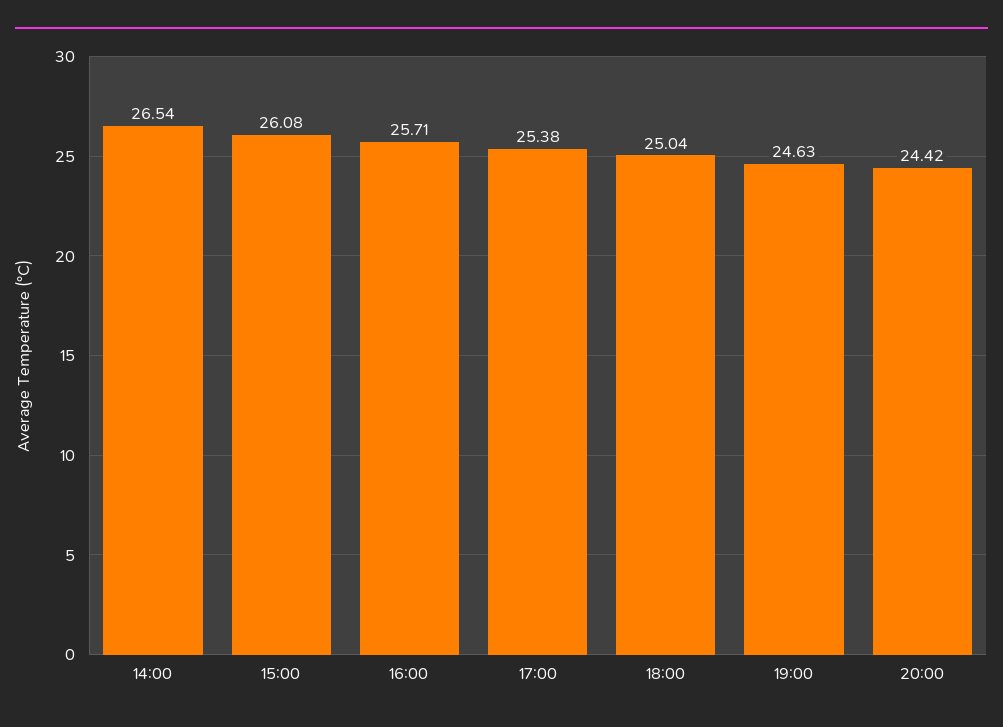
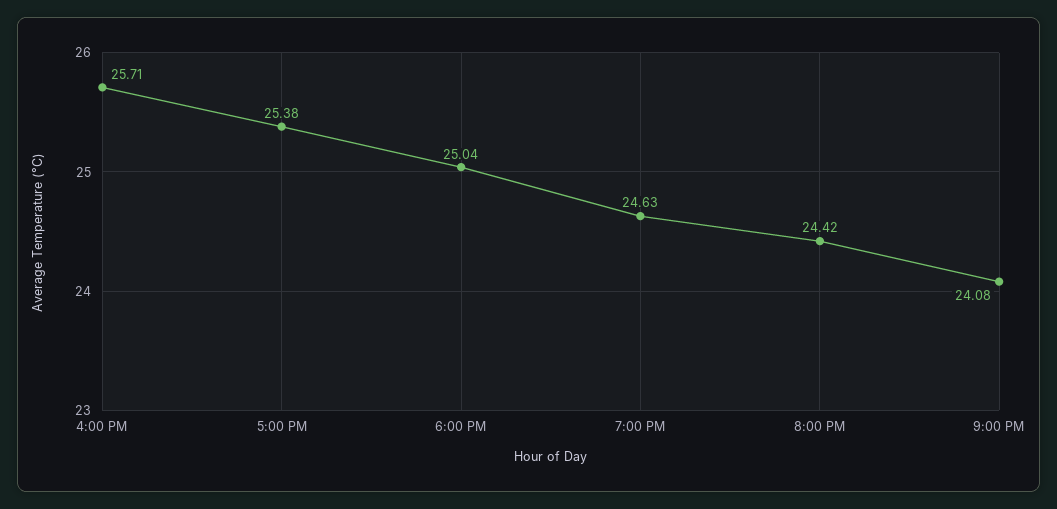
14:00: 26.54 -> none
15:00: 26.08 -> none
9:00 PM: none -> 24.08

